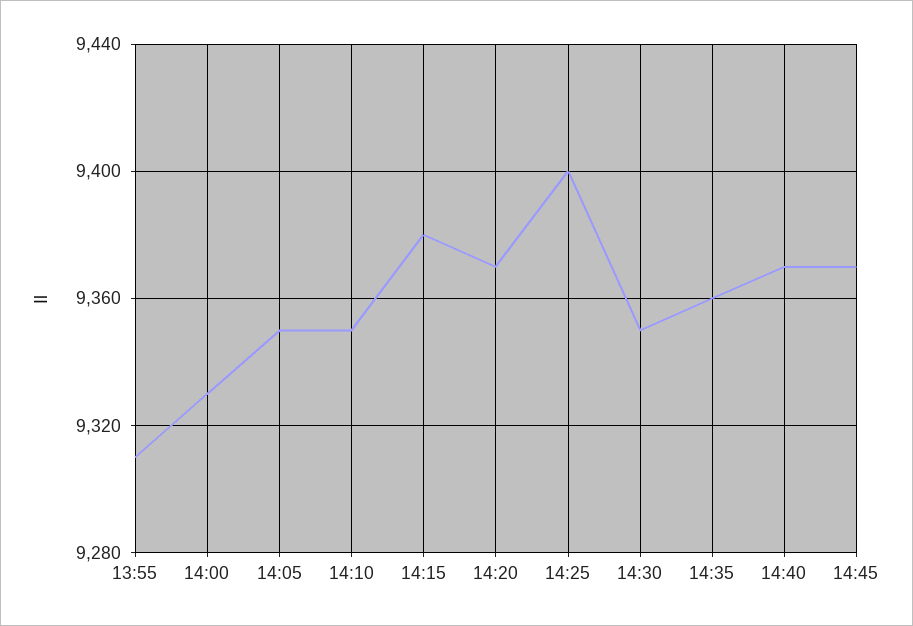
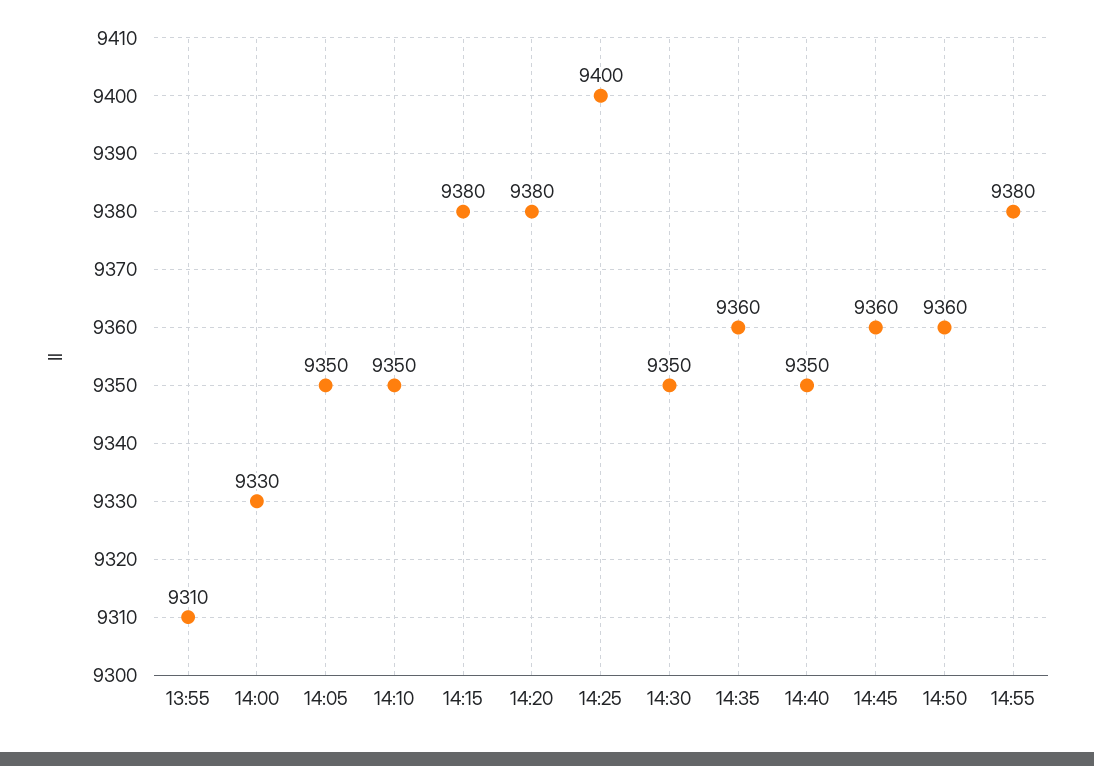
14:20: 9370 -> 9380
14:40: 9370 -> 9350
14:45: 9370 -> 9360
14:50: none -> 9360
14:55: none -> 9380

